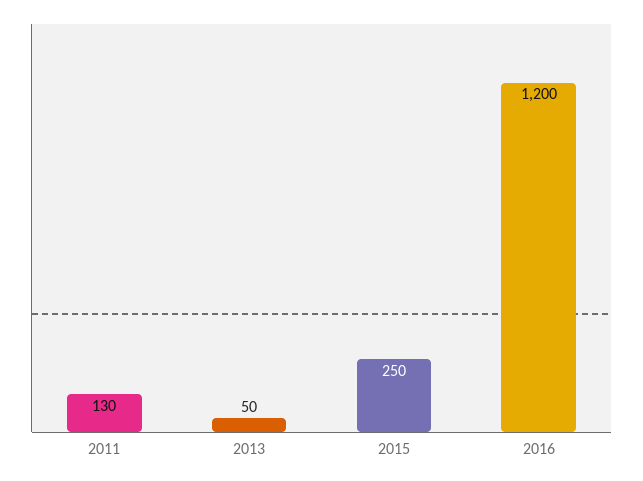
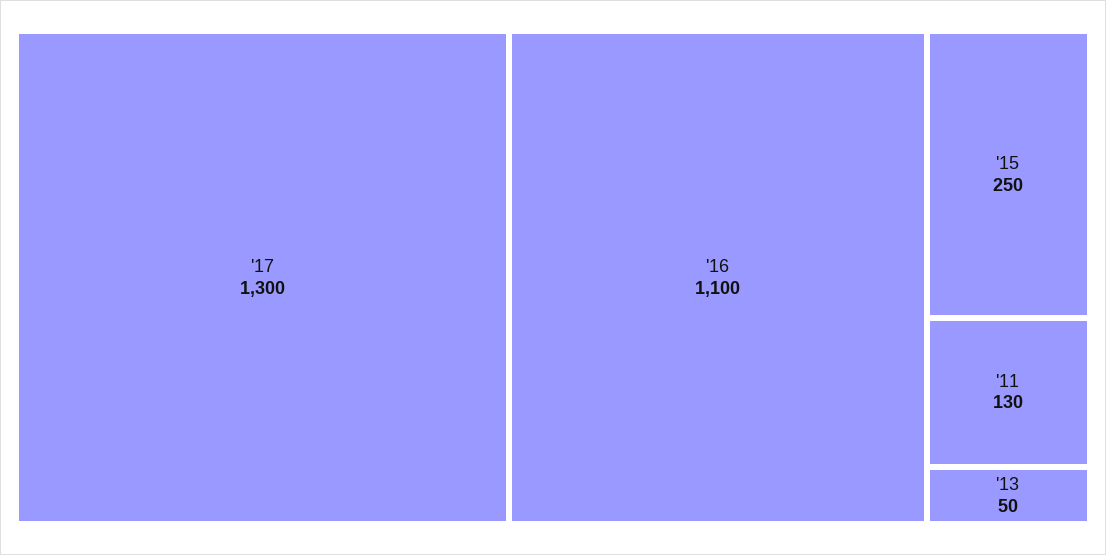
2016: 1200 -> 1100
'17: none -> 1300

